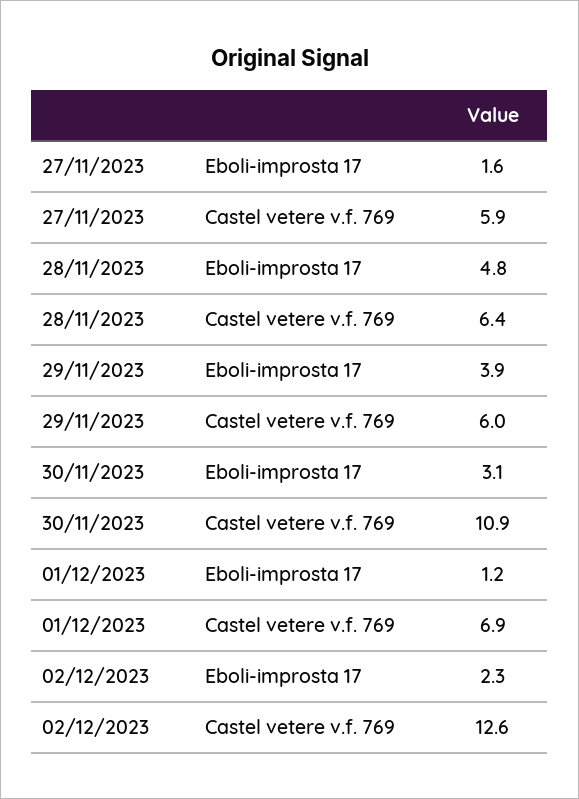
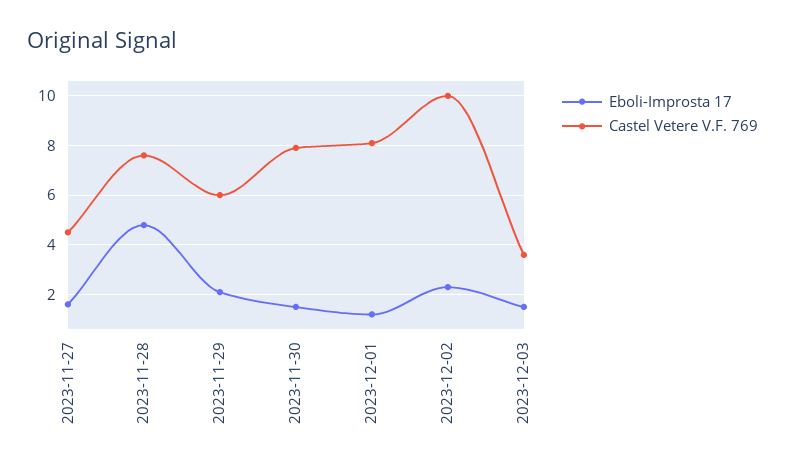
Castel vetere v.f. 769, 27/11/2023: 5.9 -> 4.5
Castel vetere v.f. 769, 28/11/2023: 6.4 -> 7.5
Eboli-improsta 17, 29/11/2023: 3.9 -> 2
Eboli-improsta 17, 30/11/2023: 3.1 -> 1.5
Castel vetere v.f. 769, 30/11/2023: 10.9 -> 8
Castel vetere v.f. 769, 01/12/2023: 6.9 -> 8
Castel vetere v.f. 769, 02/12/2023: 12.6 -> 10
Eboli-improsta 17, 2023-12-03: none -> 1.5
Castel vetere v.f. 769, 2023-12-03: none -> 3.5

